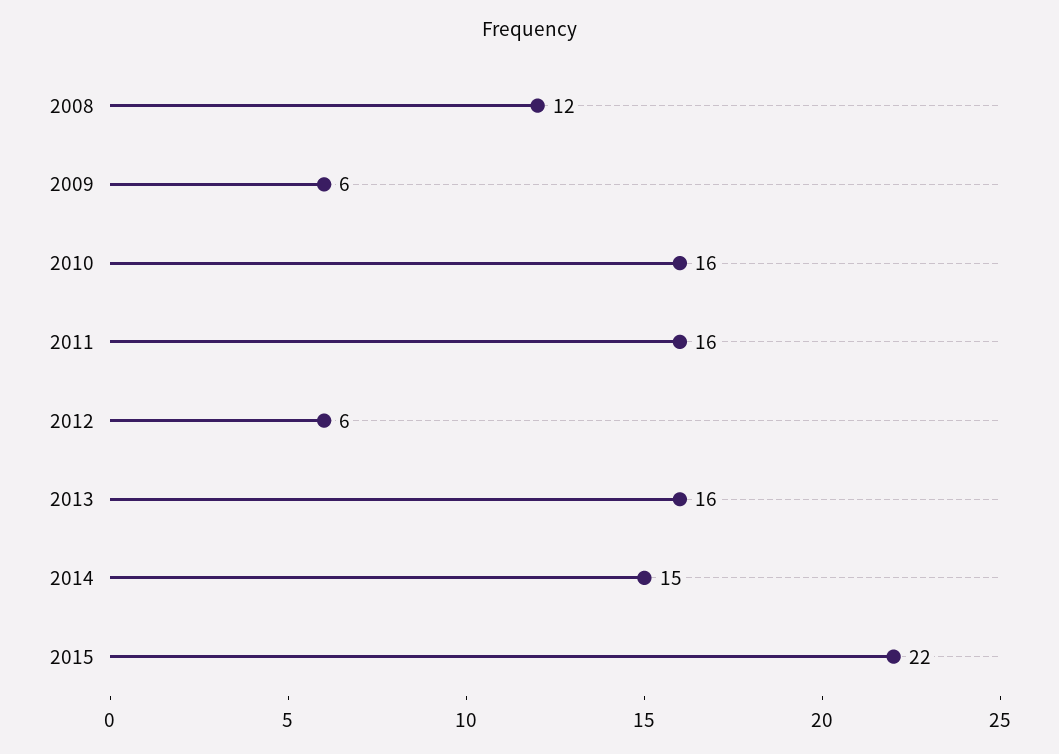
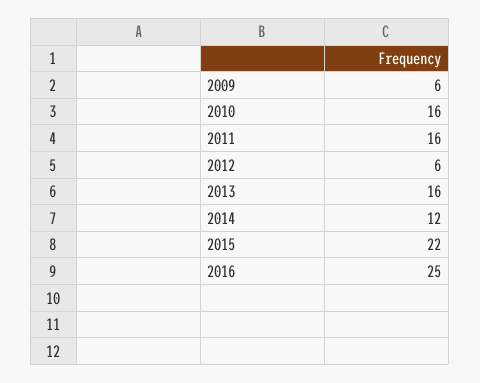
2008: 12 -> none
2014: 15 -> 12
2016: none -> 25

